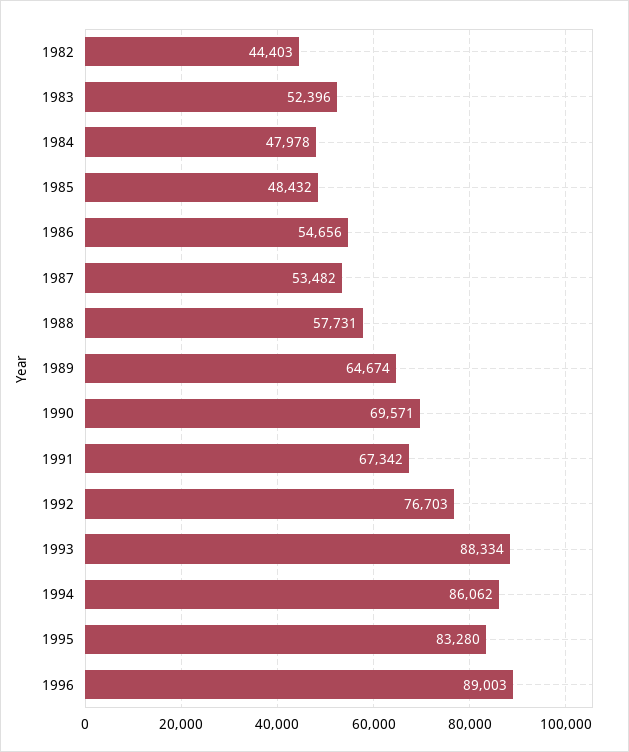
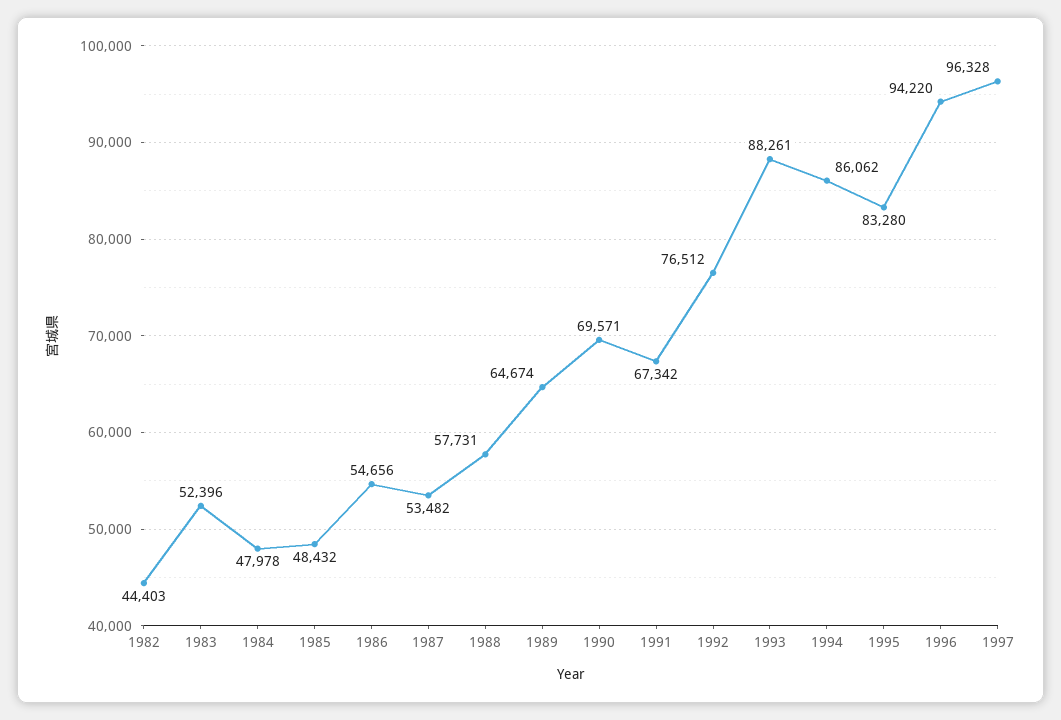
1992: 76703 -> 76512
1993: 88334 -> 88261
1996: 89003 -> 94220
1997: none -> 96328

